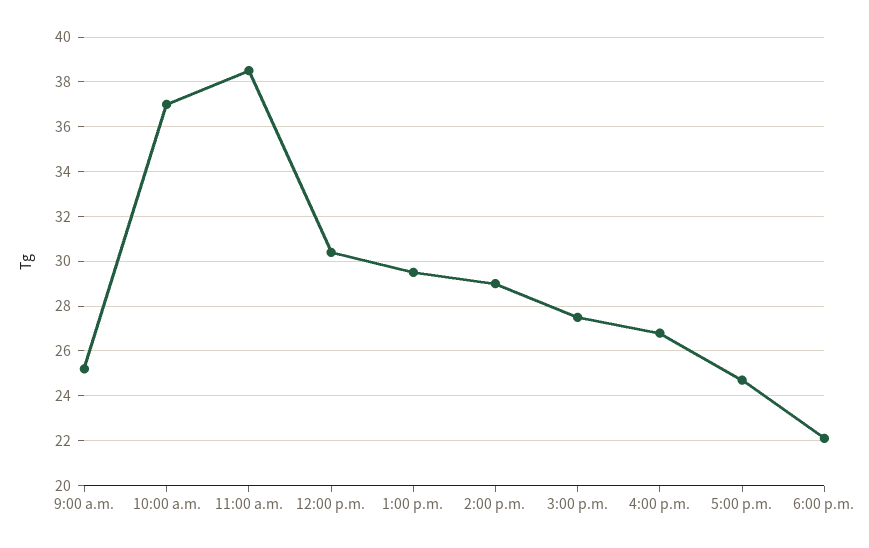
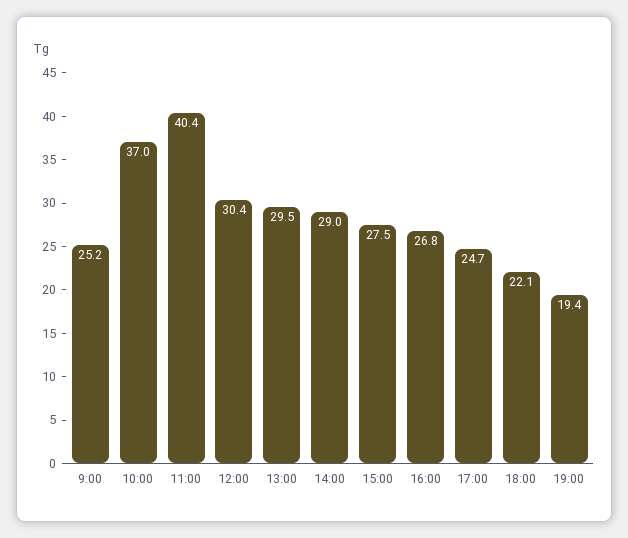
11:00 a.m.: 38.5 -> 40.4
19:00: none -> 19.4

